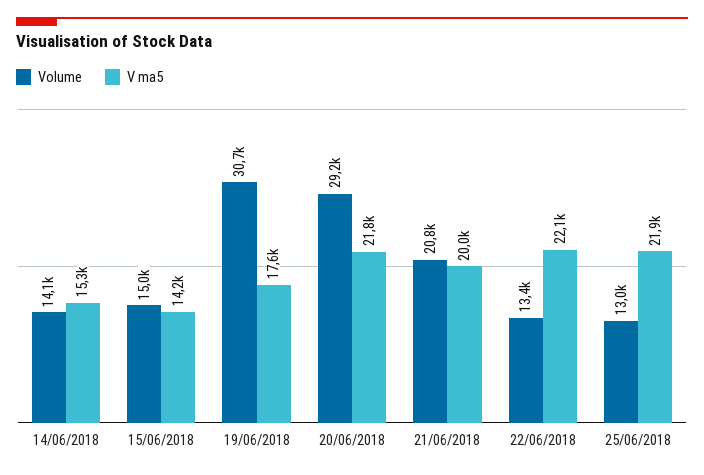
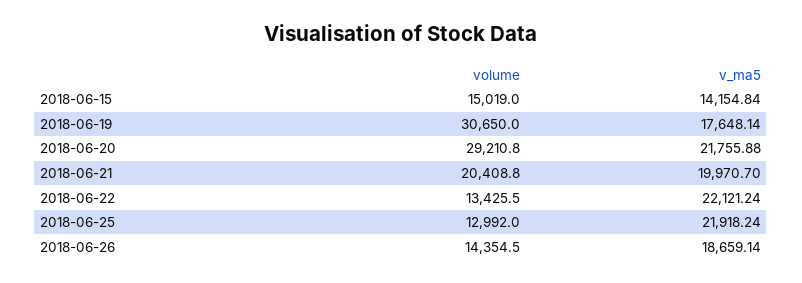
Volume, 14/06/2018: 14100 -> none
V ma5, 14/06/2018: 15300 -> none
Volume, 21/06/2018: 20800 -> 20408.8
Volume, 2018-06-26: none -> 14354.5
V ma5, 2018-06-26: none -> 18659.14

